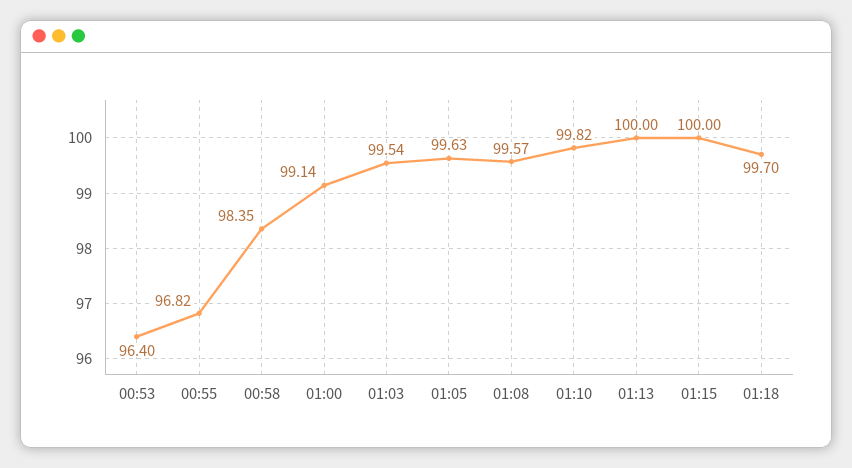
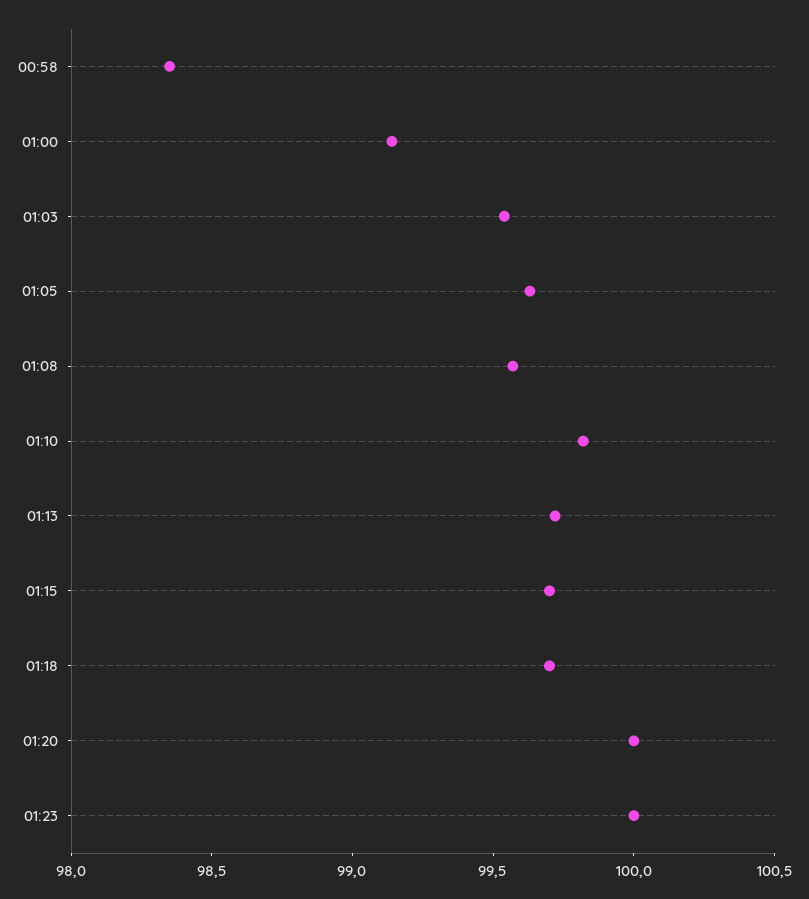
00:53: 96.4 -> none
00:55: 96.82 -> none
01:13: 100 -> 99.7
01:15: 100 -> 99.7
01:20: none -> 100
01:23: none -> 100

